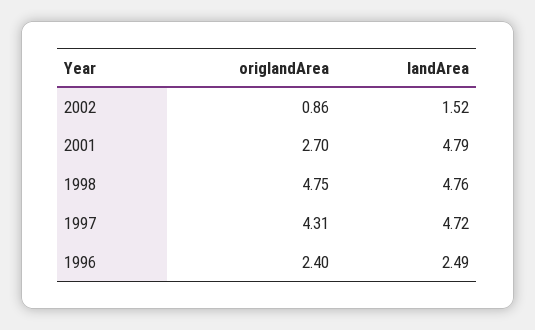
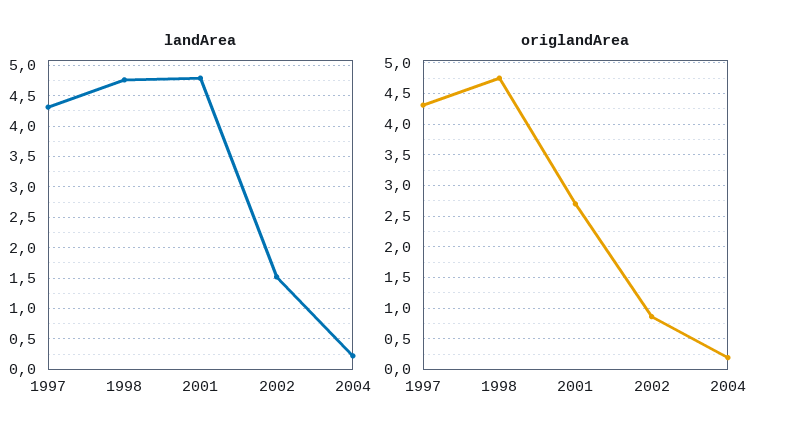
landArea, 1997: 4.72 -> 4.3
origlandArea, 1996: 2.4 -> none
landArea, 1996: 2.49 -> none
landArea, 2004: none -> 0.2
origlandArea, 2004: none -> 0.2

